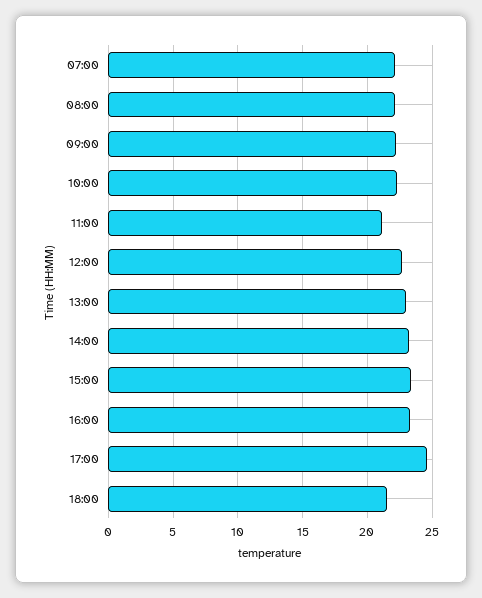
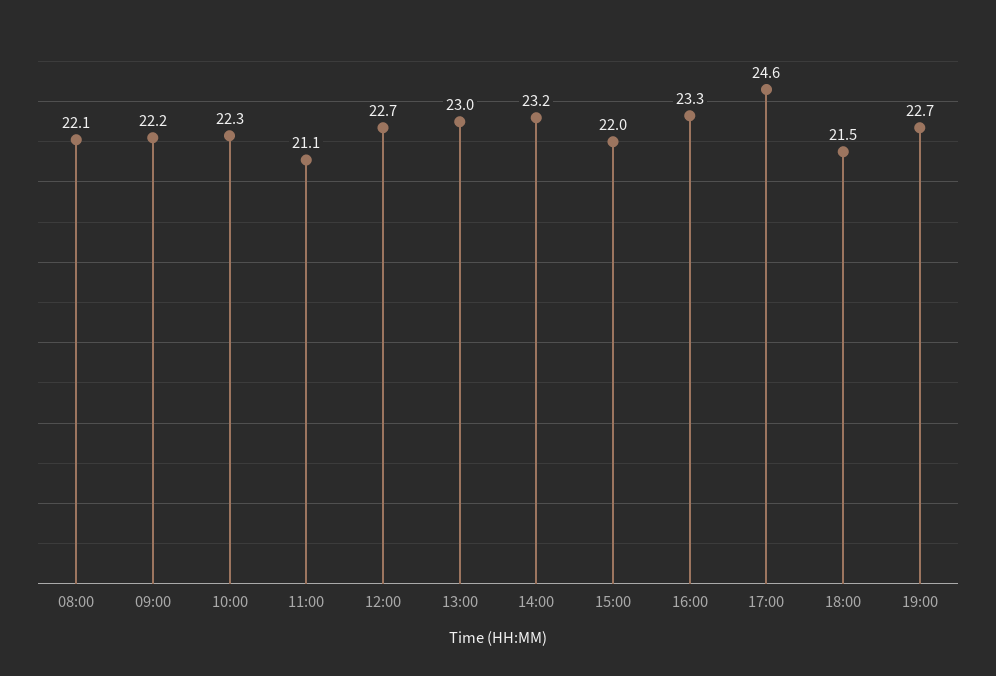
07:00: 22 -> none
15:00: 23.5 -> 22
19:00: none -> 22.7

